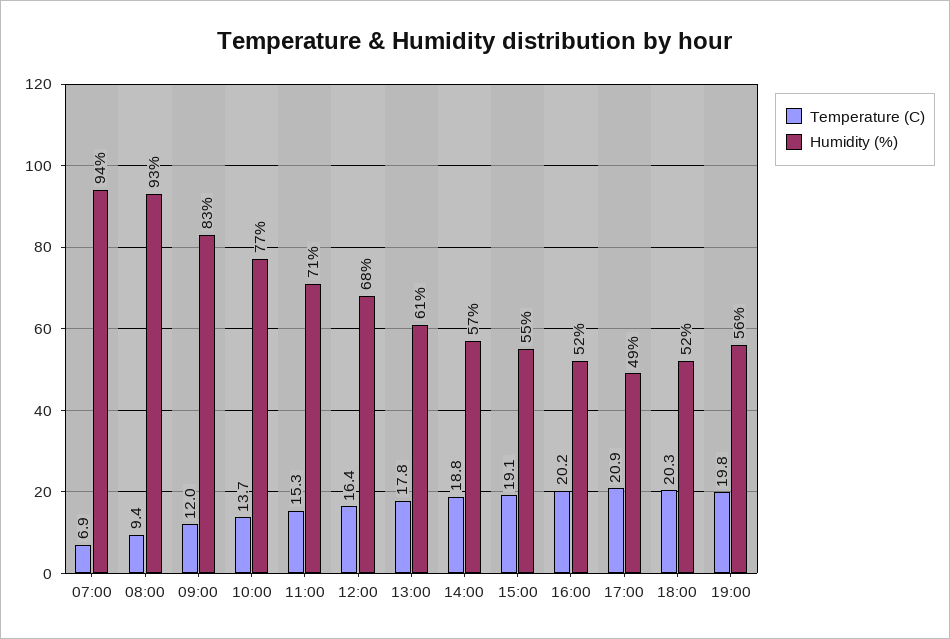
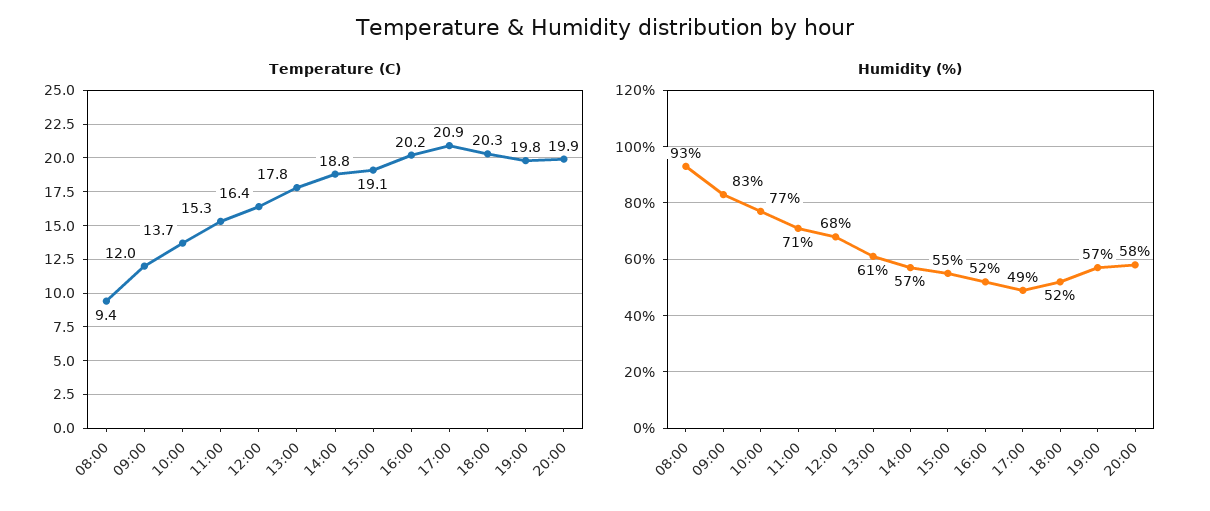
Temperature (C), 07:00: 6.9 -> none
Humidity (%), 07:00: 94 -> none
Humidity (%), 19:00: 56 -> 57
Temperature (C), 20:00: none -> 19.9
Humidity (%), 20:00: none -> 58

